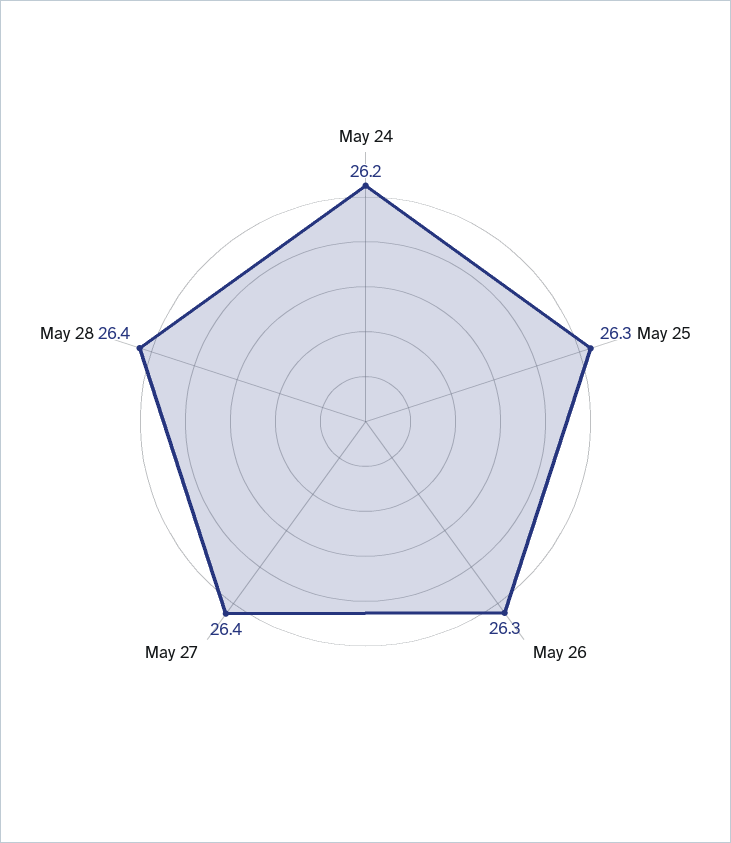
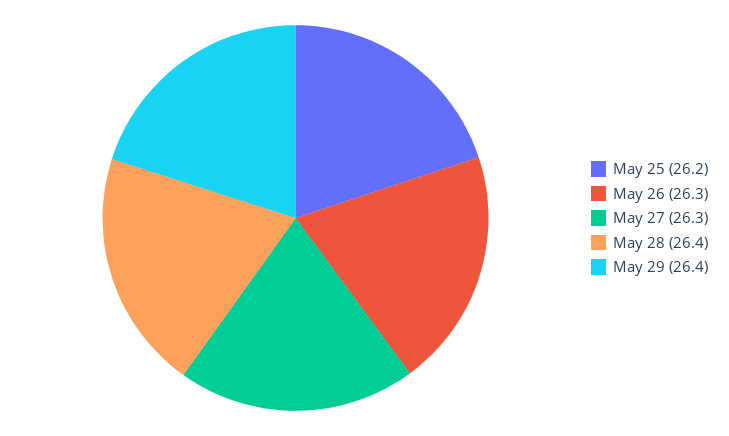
May 24: 26.2 -> none
May 25: 26.3 -> 26.2
May 27: 26.4 -> 26.3
May 29: none -> 26.4

